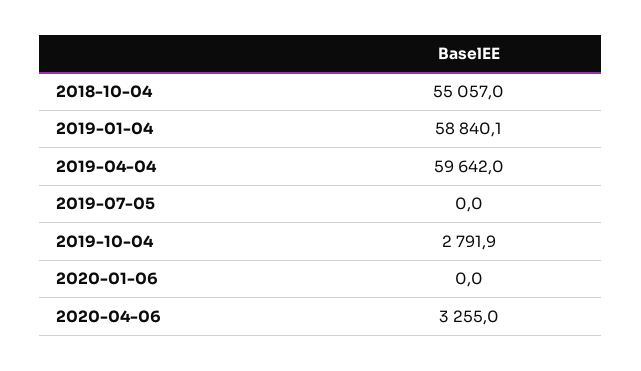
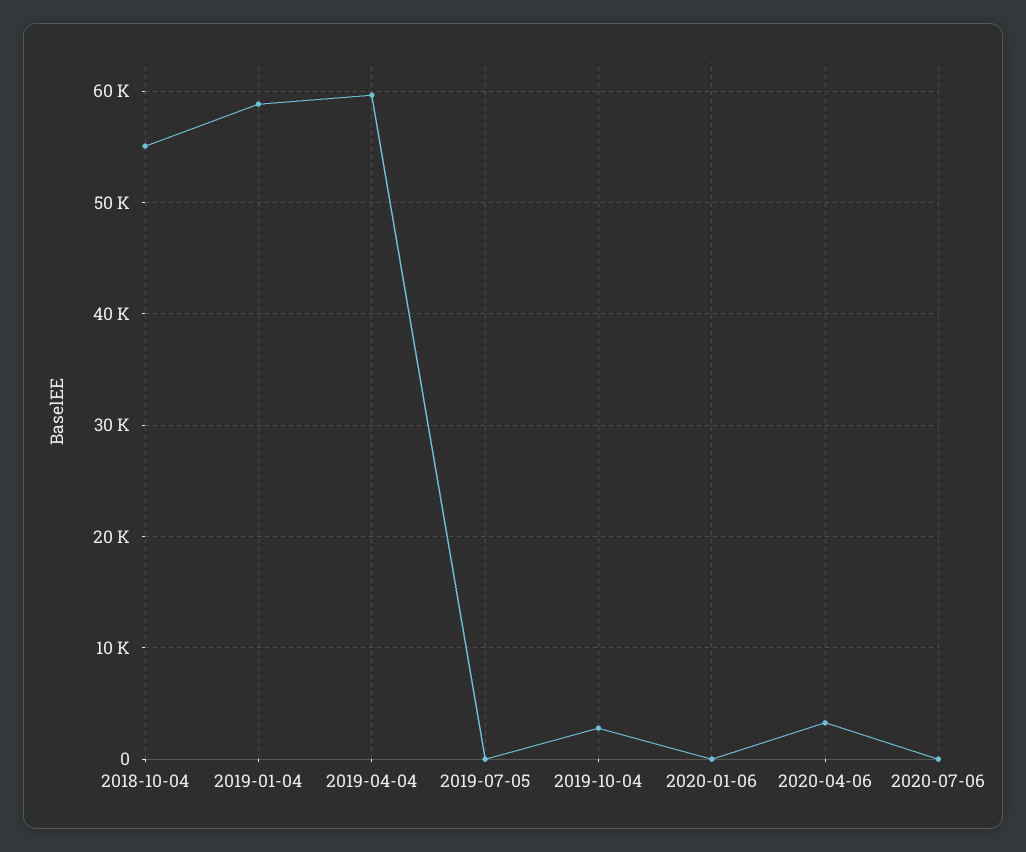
2020-07-06: none -> 0

